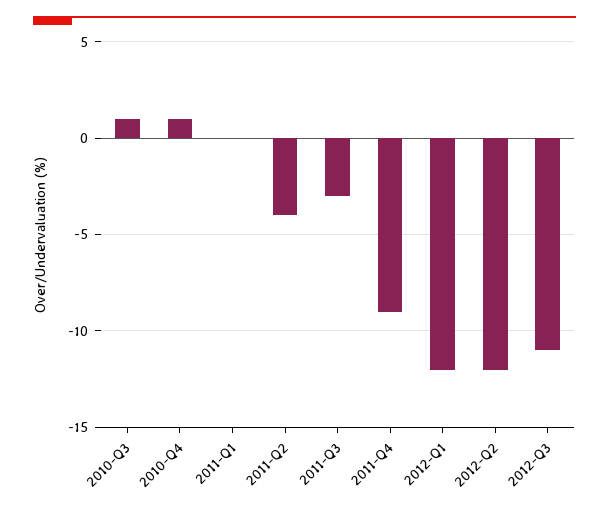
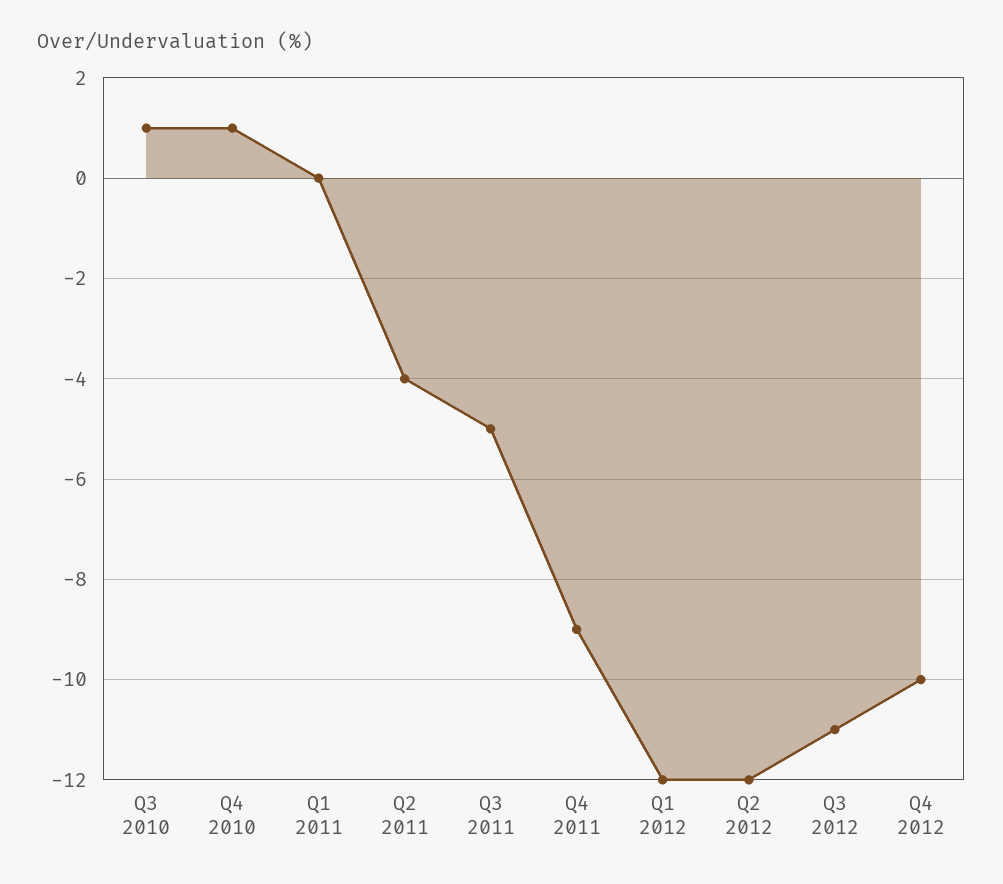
2011-Q3: -3 -> -5
Q4 2012: none -> -10

